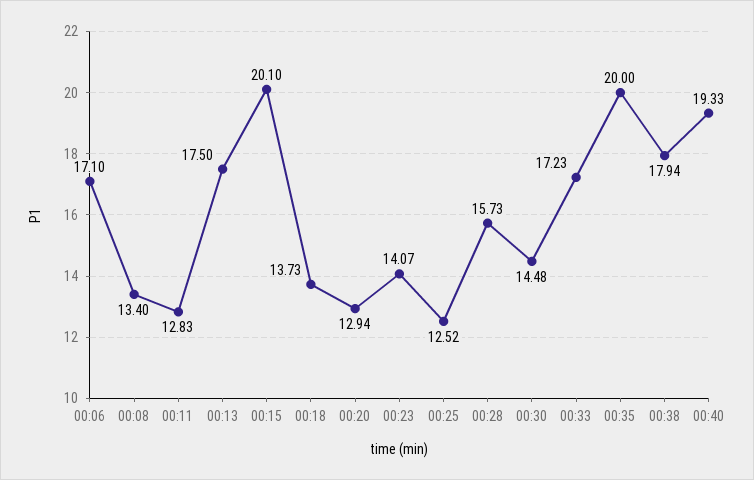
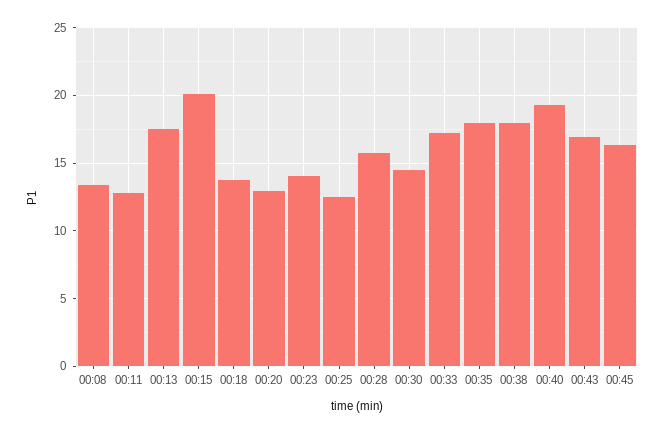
00:06: 17.1 -> none
00:35: 20 -> 18
00:43: none -> 17
00:45: none -> 16.5

